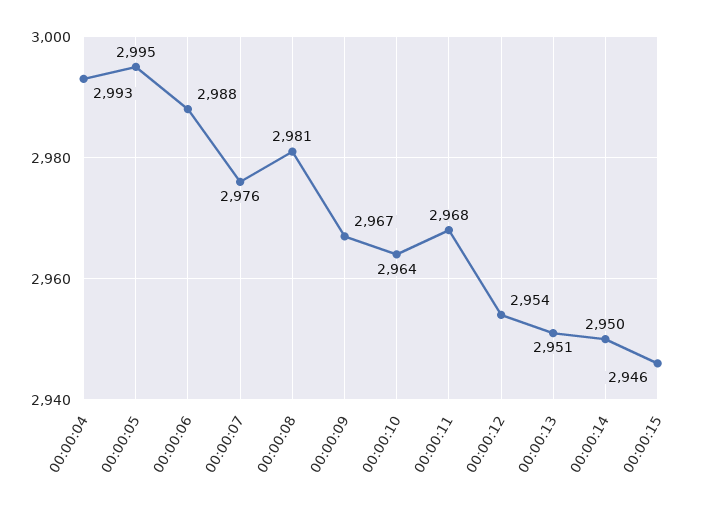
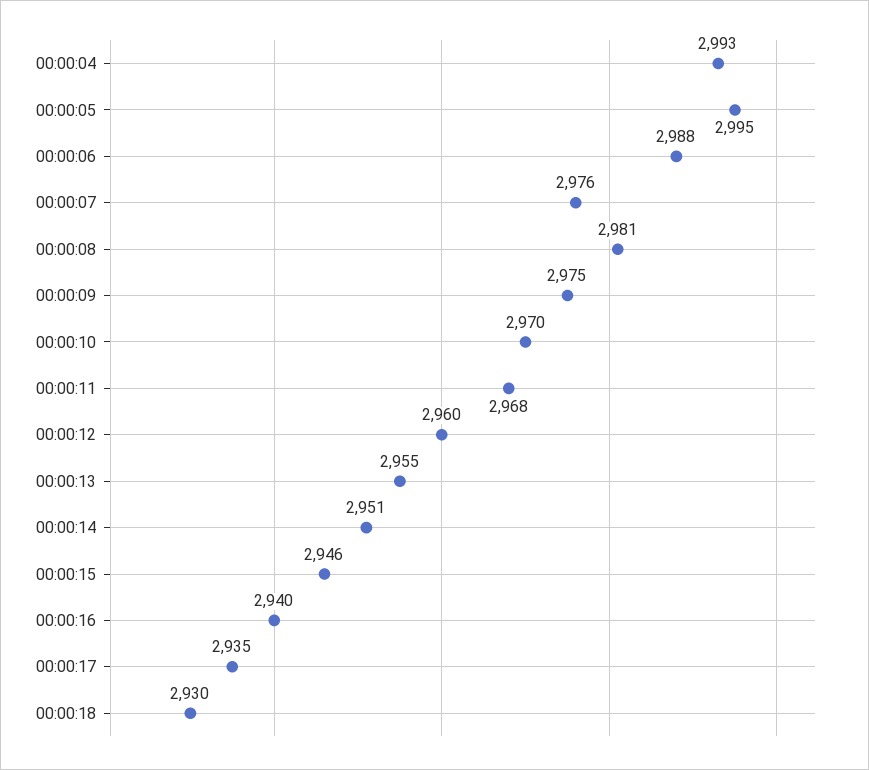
00:00:09: 2967 -> 2975
00:00:10: 2964 -> 2970
00:00:12: 2954 -> 2960
00:00:13: 2951 -> 2955
00:00:14: 2950 -> 2951
00:00:16: none -> 2940
00:00:17: none -> 2935
00:00:18: none -> 2930

